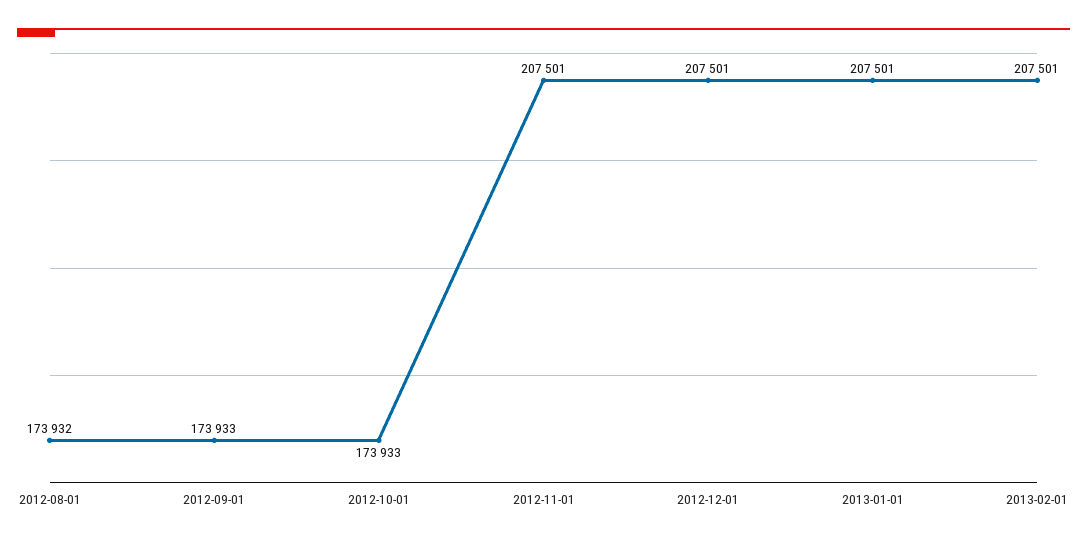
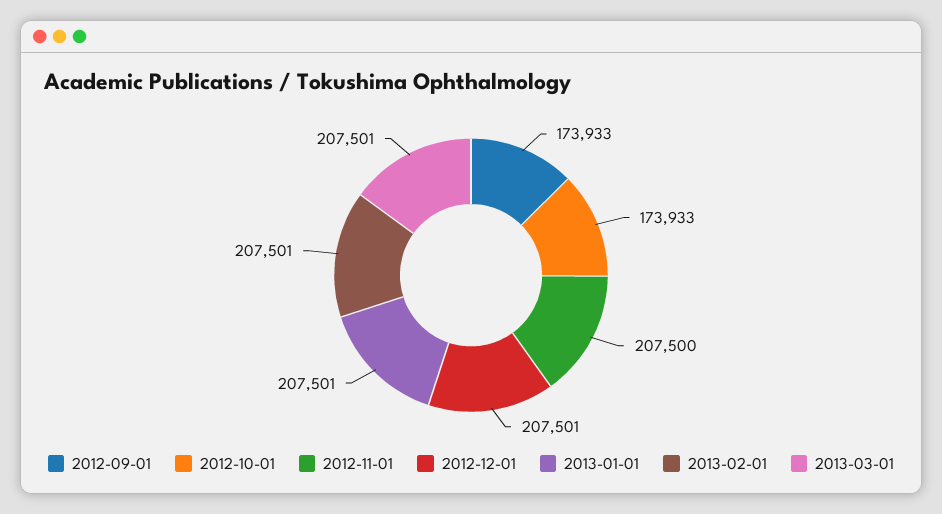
2012-08-01: 173932 -> none
2012-11-01: 207501 -> 207500
2013-03-01: none -> 207501

